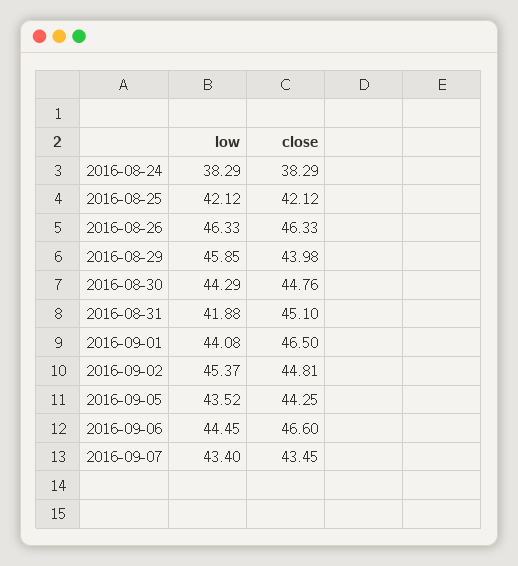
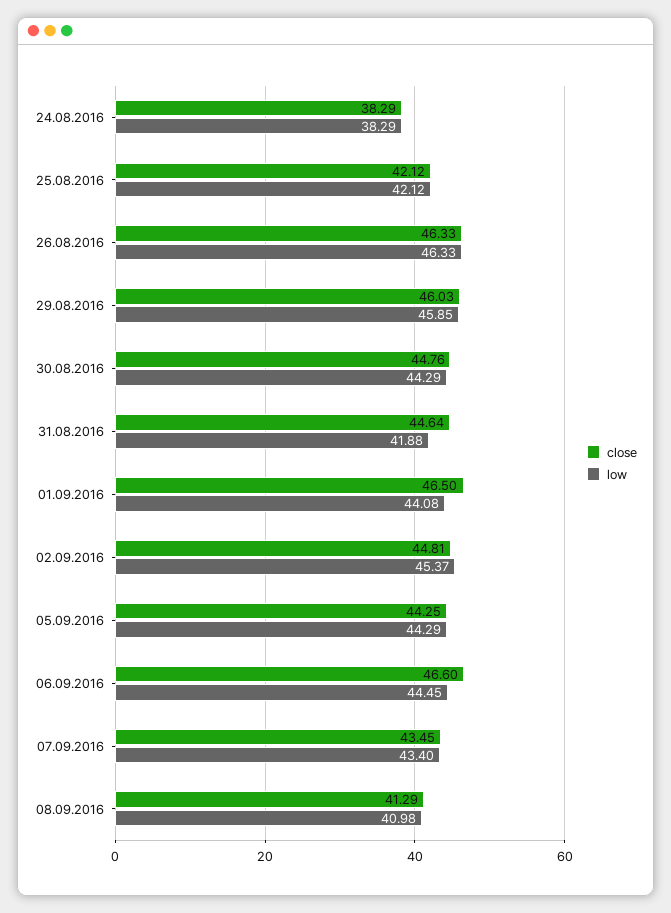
close, 2016-08-29: 43.98 -> 46.03
close, 2016-08-31: 45.1 -> 44.64
low, 2016-09-05: 43.52 -> 44.29
close, 08.09.2016: none -> 41.29
low, 08.09.2016: none -> 40.98

